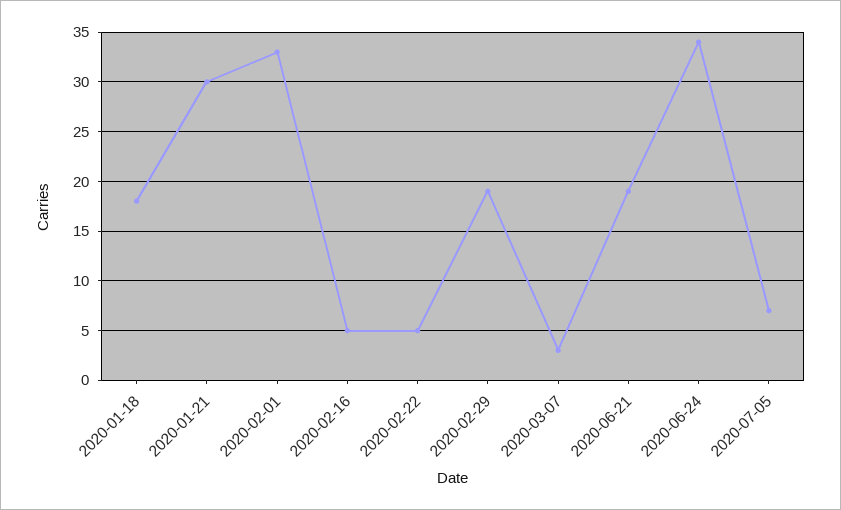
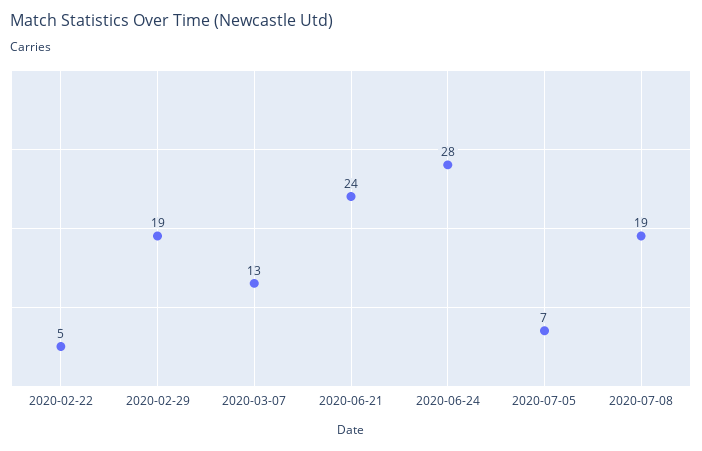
2020-01-18: 18 -> none
2020-01-21: 30 -> none
2020-02-01: 33 -> none
2020-02-16: 5 -> none
2020-03-07: 3 -> 13
2020-06-21: 19 -> 24
2020-06-24: 34 -> 28
2020-07-08: none -> 19

